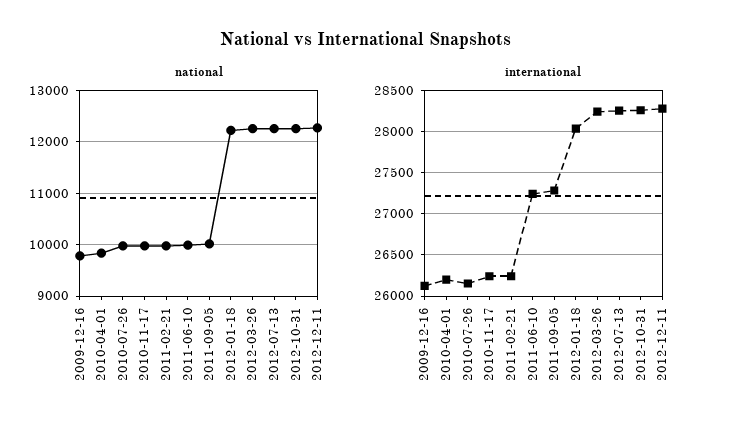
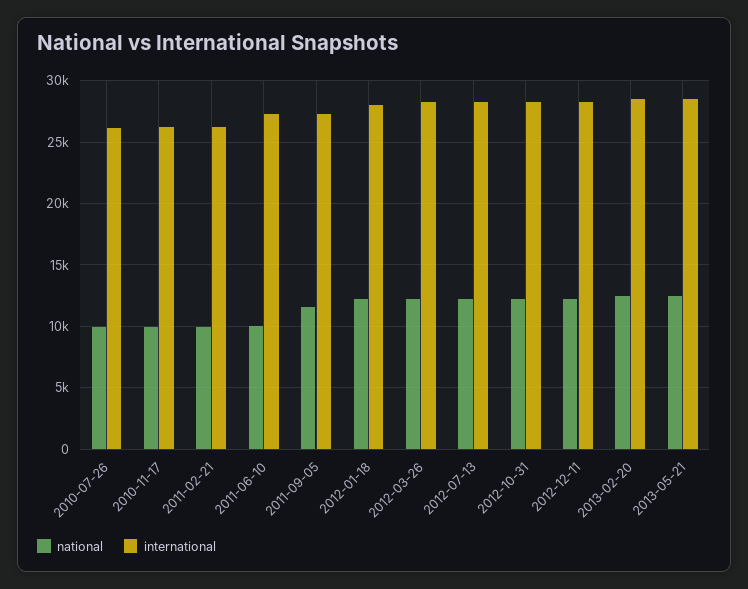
national, 2009-12-16: 9800 -> none
national, 2010-04-01: 9800 -> none
national, 2011-09-05: 10000 -> 11500
international, 2009-12-16: 26100 -> none
international, 2010-04-01: 26200 -> none
national, 2013-02-20: none -> 12500
international, 2013-02-20: none -> 28500
national, 2013-05-21: none -> 12500
international, 2013-05-21: none -> 28500

